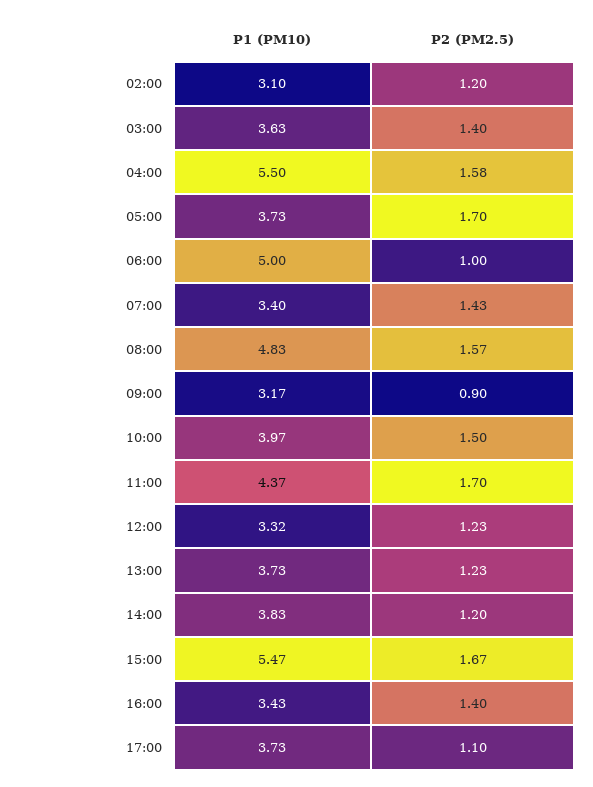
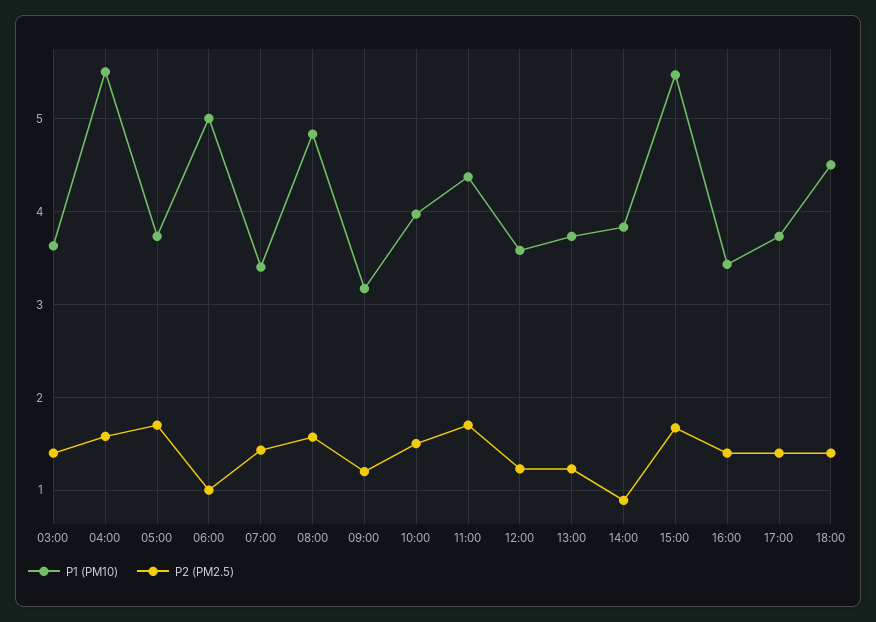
P1 (PM10), 02:00: 3.1 -> none
P2 (PM2.5), 02:00: 1.2 -> none
P2 (PM2.5), 09:00: 0.9 -> 1.2
P1 (PM10), 12:00: 3.32 -> 3.6
P2 (PM2.5), 14:00: 1.2 -> 0.9
P2 (PM2.5), 17:00: 1.1 -> 1.4
P1 (PM10), 18:00: none -> 4.5
P2 (PM2.5), 18:00: none -> 1.4

